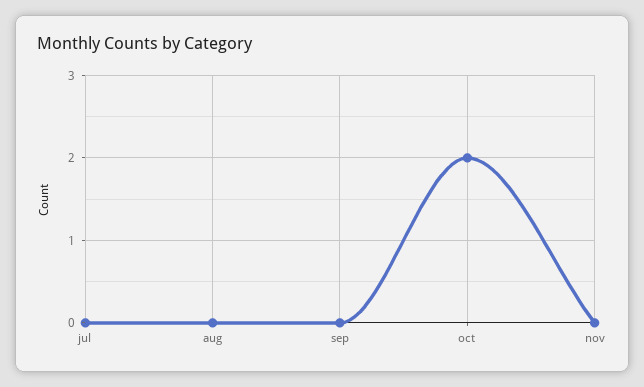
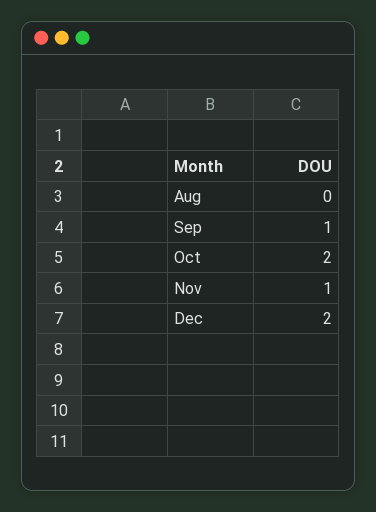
jul: 0 -> none
sep: 0 -> 1
nov: 0 -> 1
Dec: none -> 2

